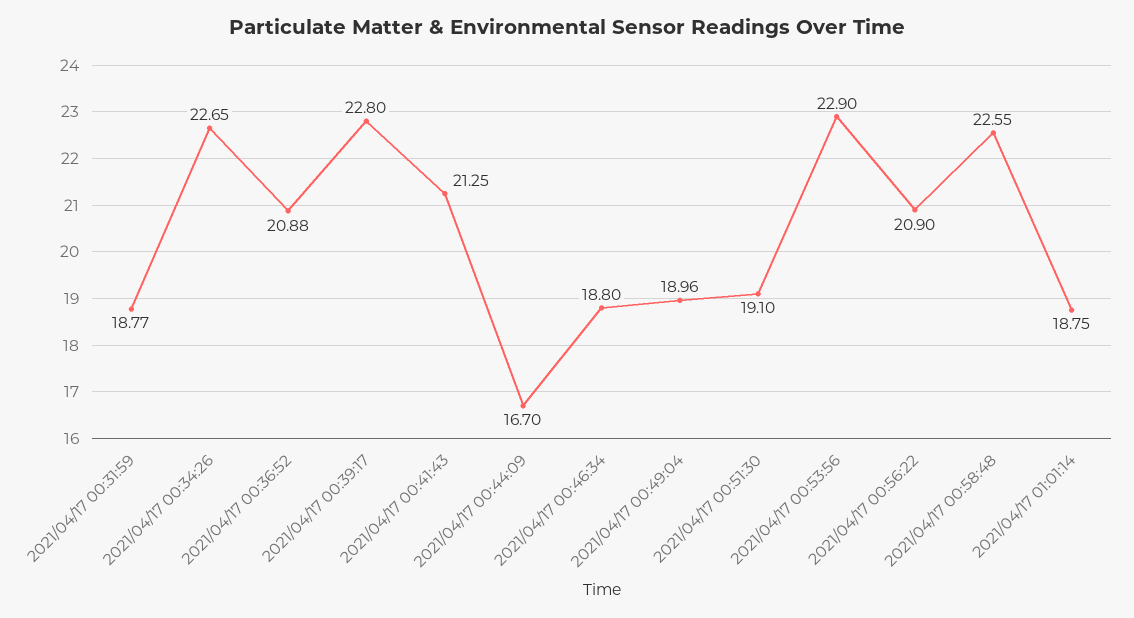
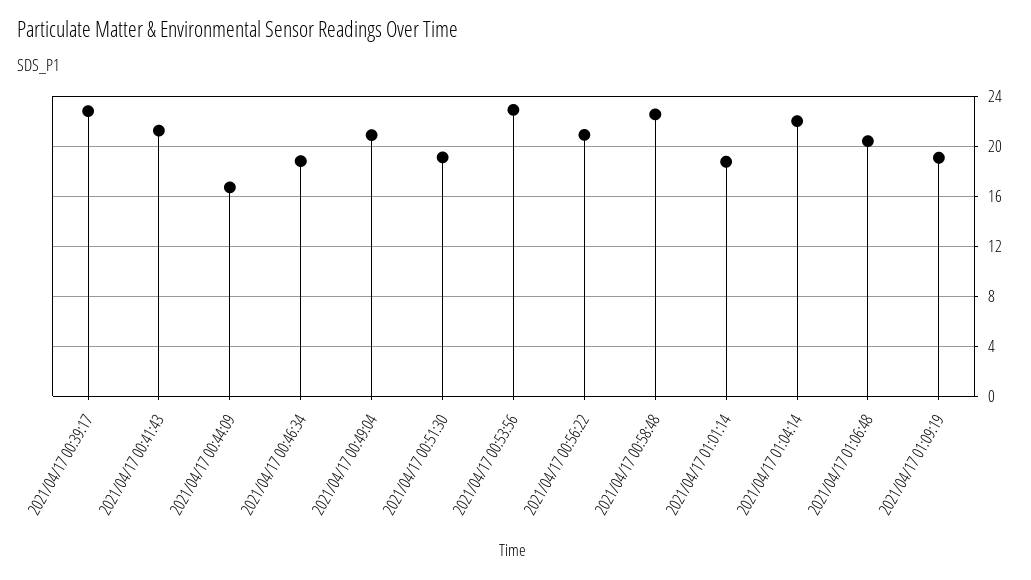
2021/04/17 00:31:59: 18.77 -> none
2021/04/17 00:34:26: 22.65 -> none
2021/04/17 00:36:52: 20.88 -> none
2021/04/17 00:49:04: 18.96 -> 21
2021/04/17 01:04:14: none -> 22
2021/04/17 01:06:48: none -> 20.5
2021/04/17 01:09:19: none -> 19

